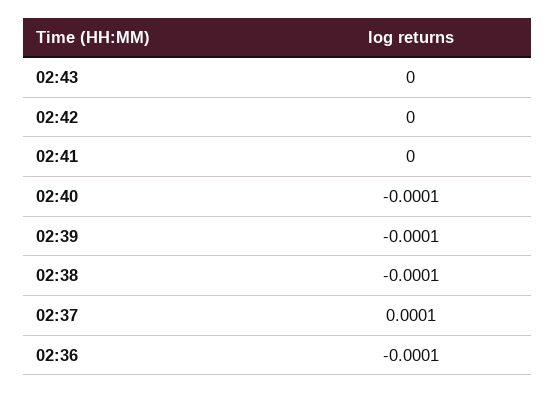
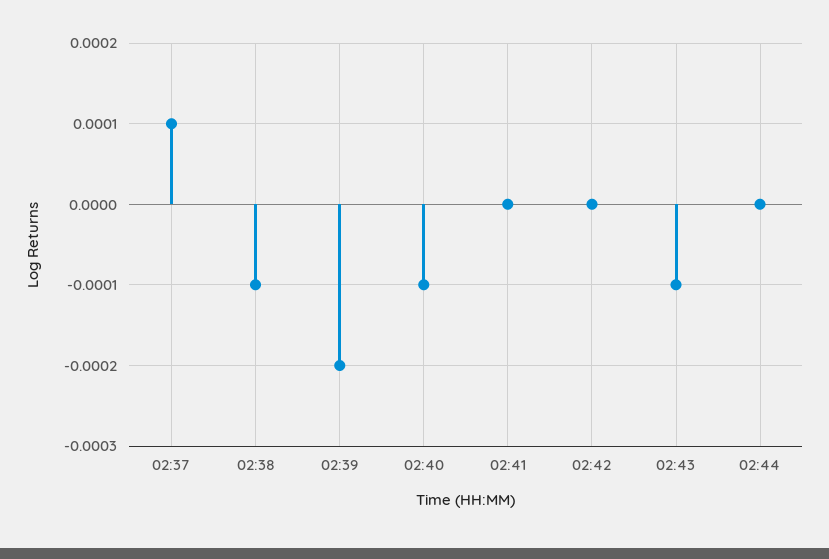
02:43: 0 -> -0.0001
02:39: -0.0001 -> -0.0002
02:36: -0.0001 -> none
02:44: none -> 0

